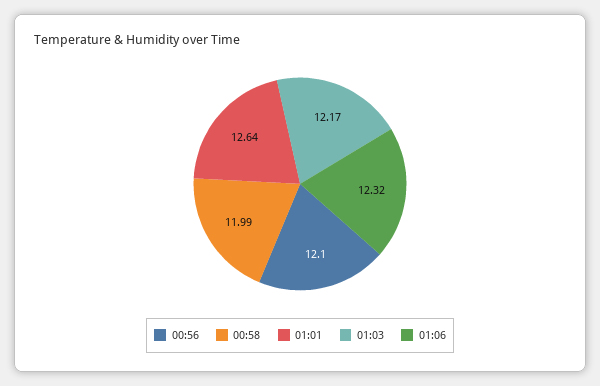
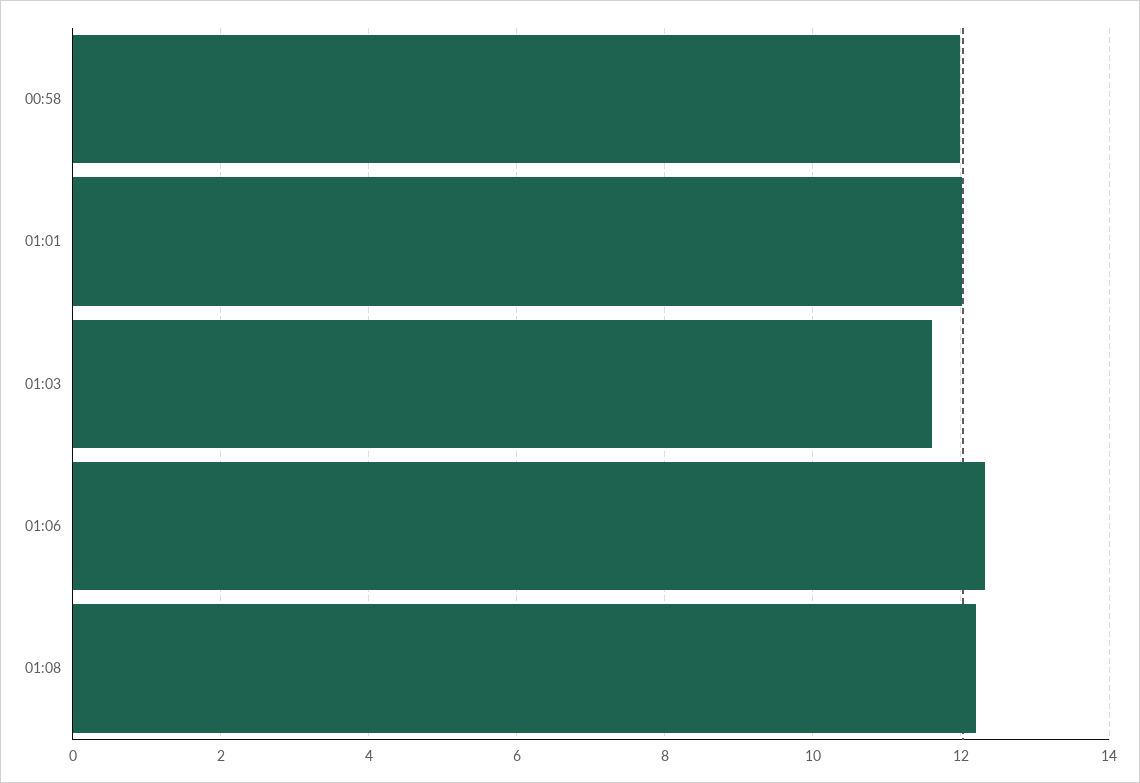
00:56: 12.1 -> none
01:01: 12.64 -> 12
01:03: 12.17 -> 11.6
01:08: none -> 12.2

